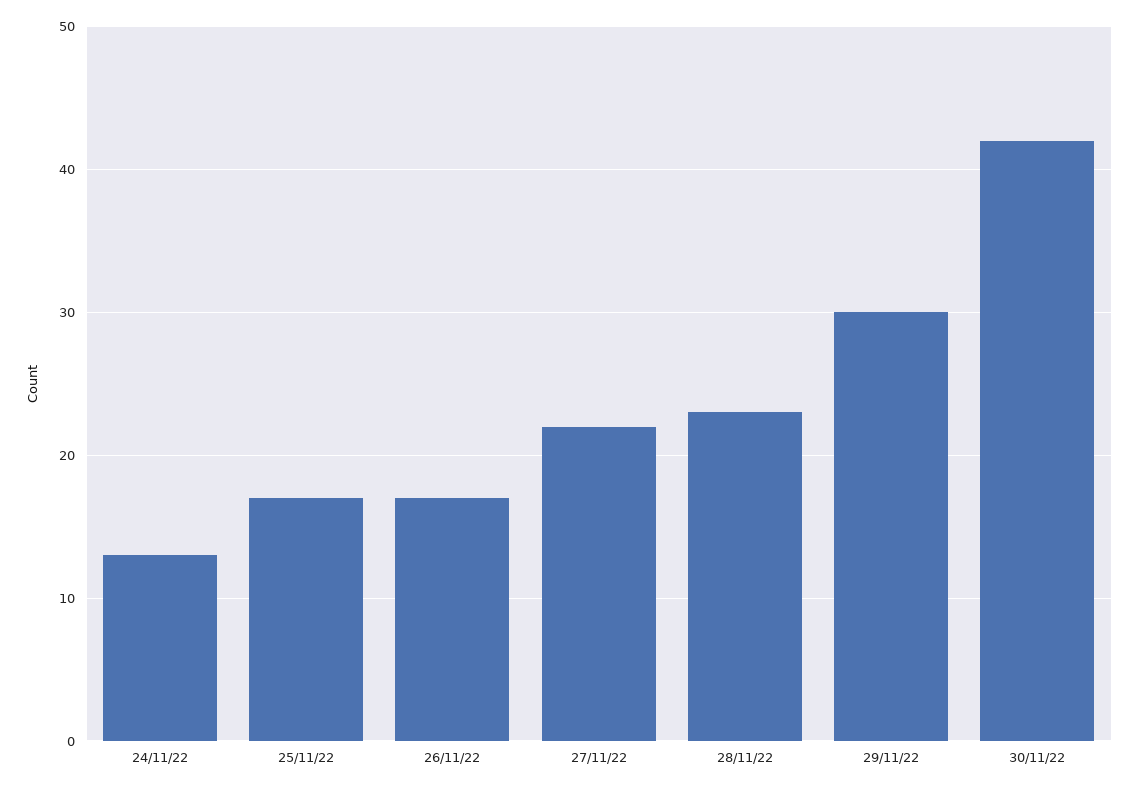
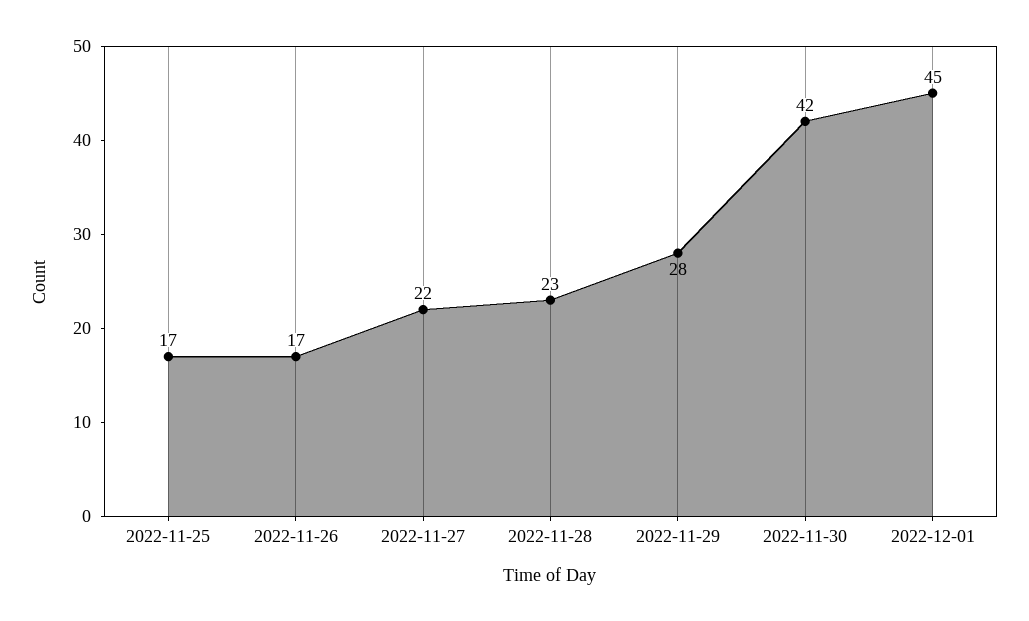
24/11/22: 13 -> none
29/11/22: 30 -> 28
2022-12-01: none -> 45

